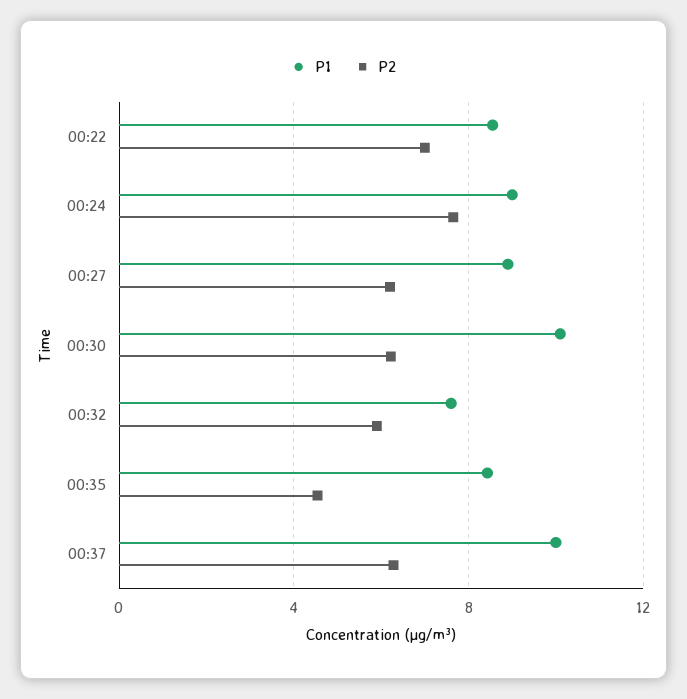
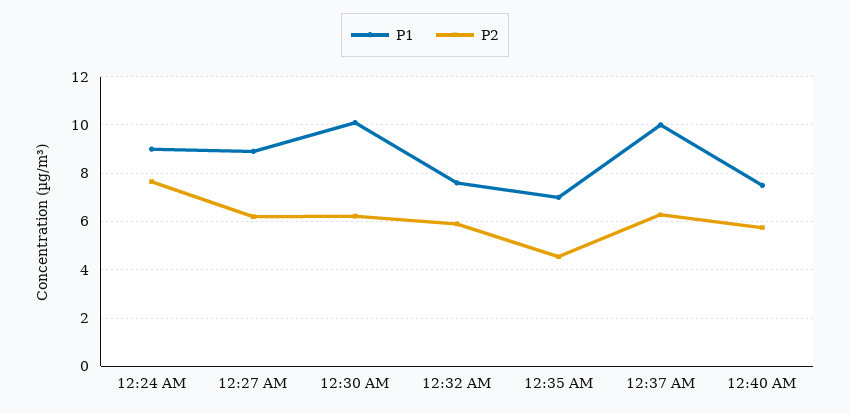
P1, 00:22: 8.5 -> none
P2, 00:22: 7 -> none
P1, 00:35: 8.5 -> 7
P1, 12:40 AM: none -> 7.5
P2, 12:40 AM: none -> 5.75

